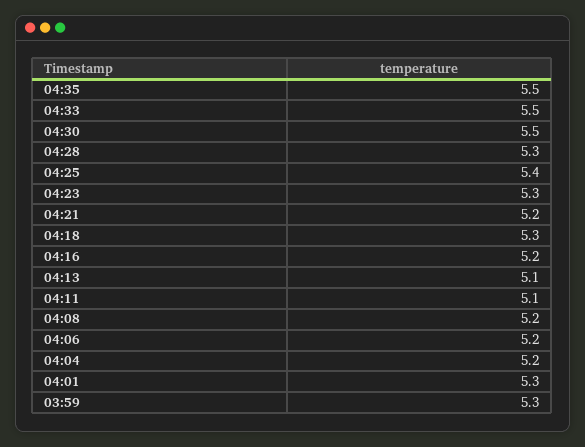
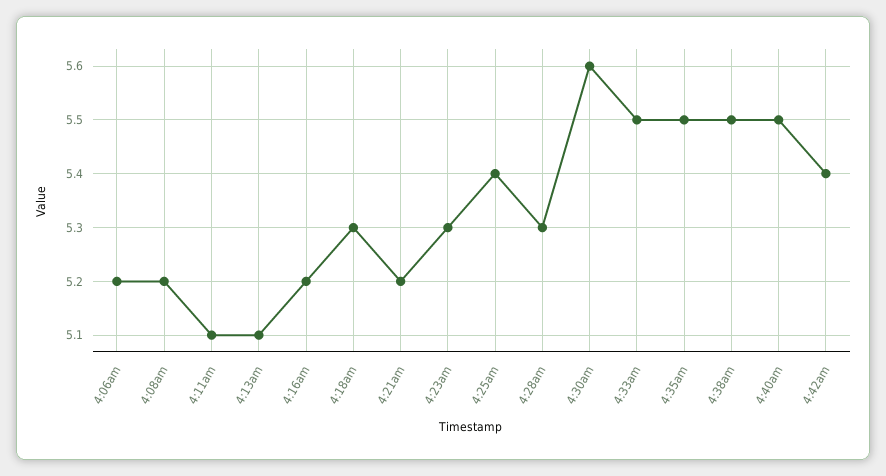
04:30: 5.5 -> 5.6
04:04: 5.2 -> none
04:01: 5.3 -> none
03:59: 5.3 -> none
4:38am: none -> 5.5
4:40am: none -> 5.5
4:42am: none -> 5.4

